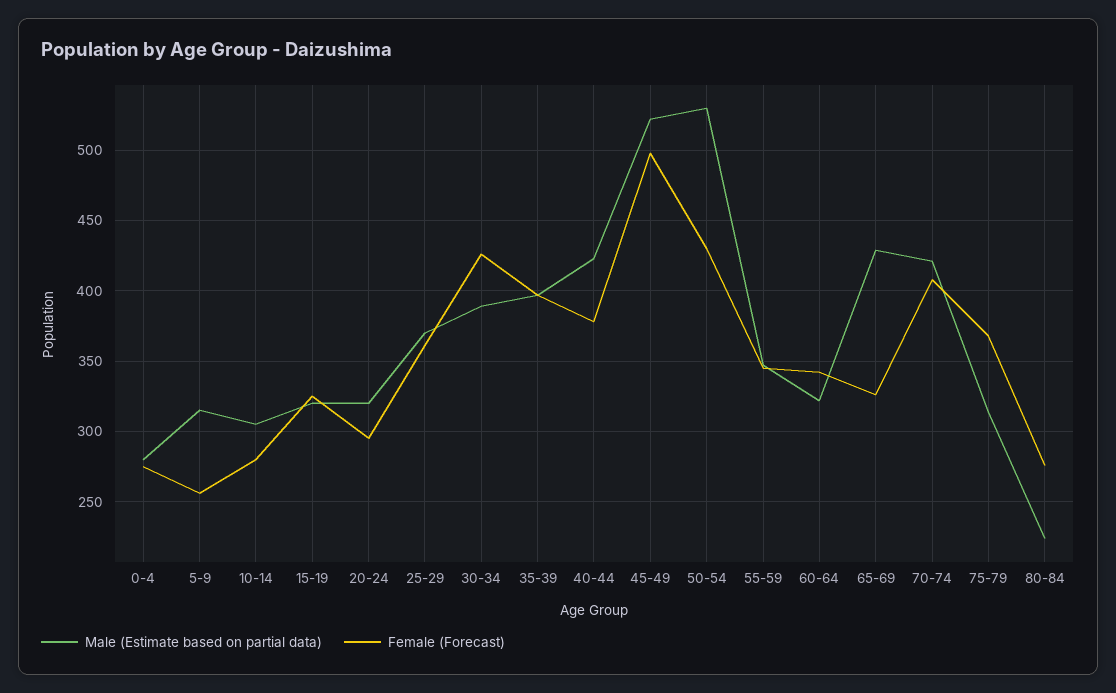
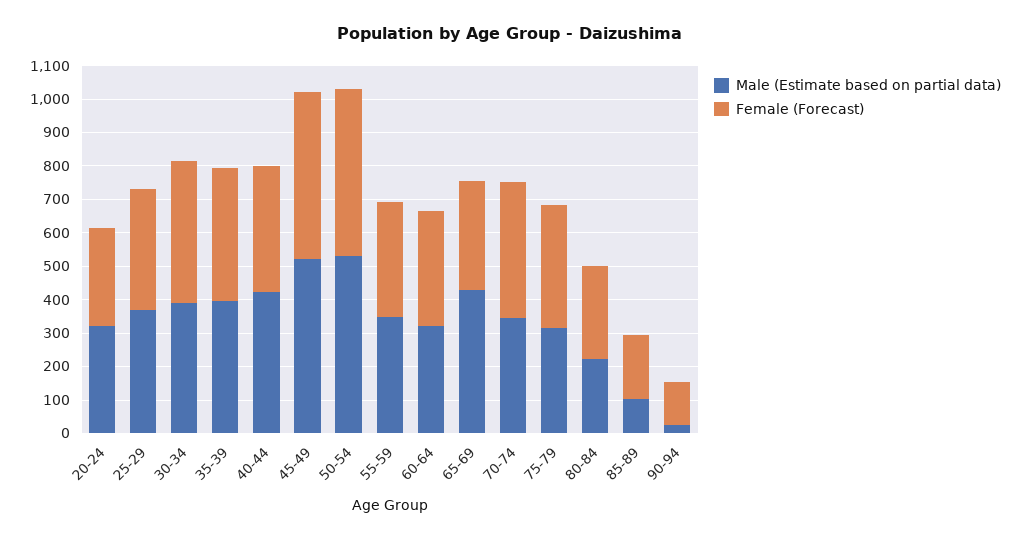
Male (Estimate based on partial data), 0-4: 280 -> none
Female (Forecast), 0-4: 275 -> none
Male (Estimate based on partial data), 5-9: 315 -> none
Female (Forecast), 5-9: 255 -> none
Male (Estimate based on partial data), 10-14: 305 -> none
Female (Forecast), 10-14: 280 -> none
Male (Estimate based on partial data), 15-19: 320 -> none
Female (Forecast), 15-19: 325 -> none
Female (Forecast), 50-54: 430 -> 500
Male (Estimate based on partial data), 70-74: 420 -> 350
Male (Estimate based on partial data), 85-89: none -> 100
Female (Forecast), 85-89: none -> 200
Male (Estimate based on partial data), 90-94: none -> 25
Female (Forecast), 90-94: none -> 125

